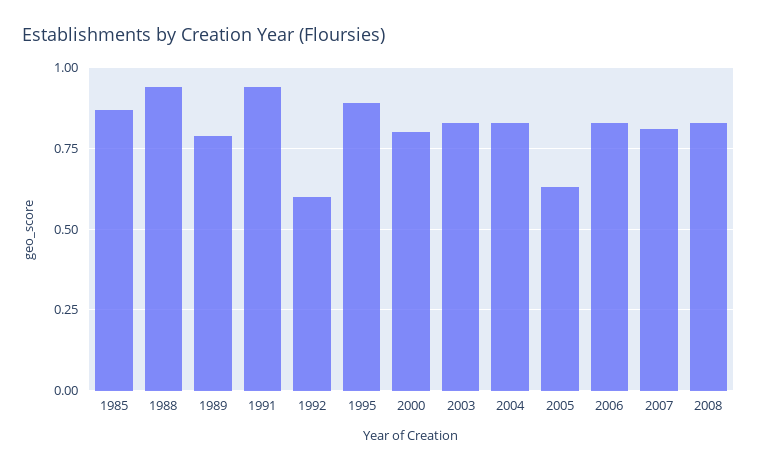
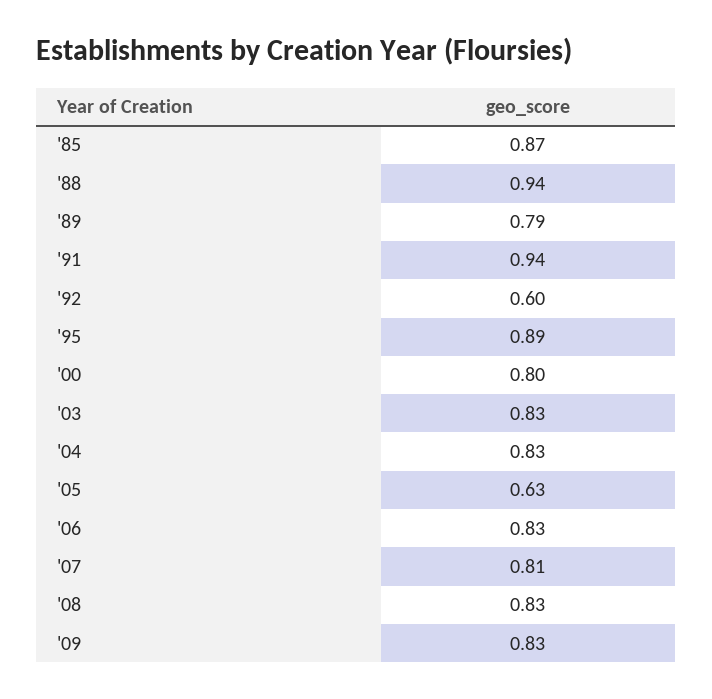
'09: none -> 0.83

